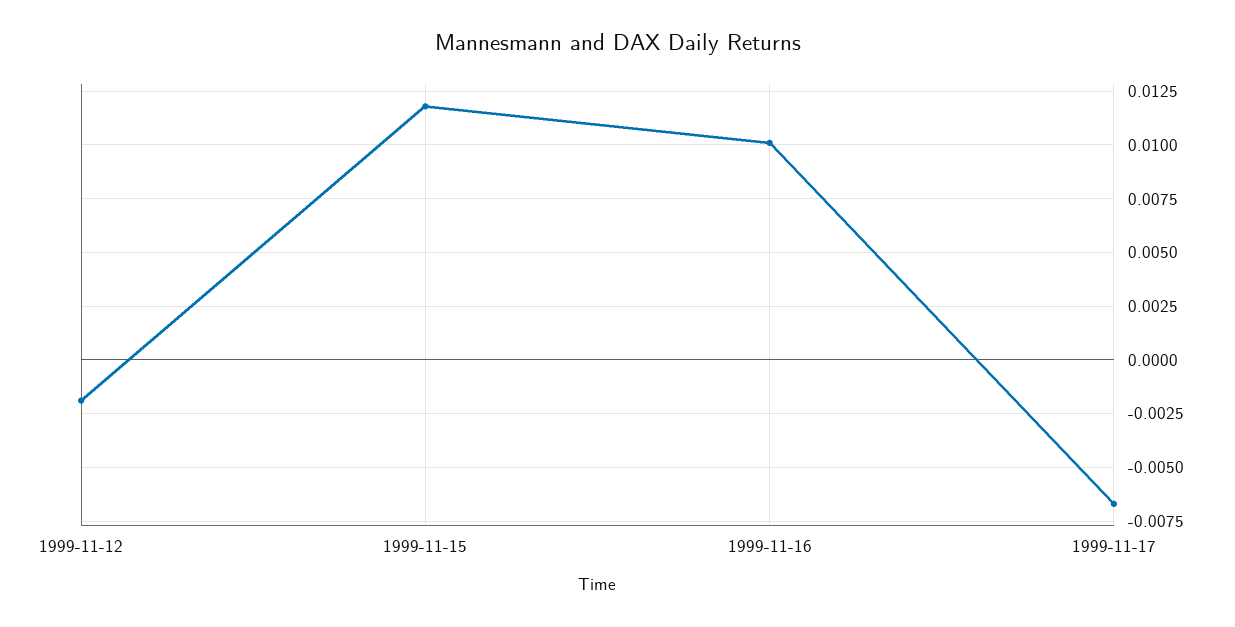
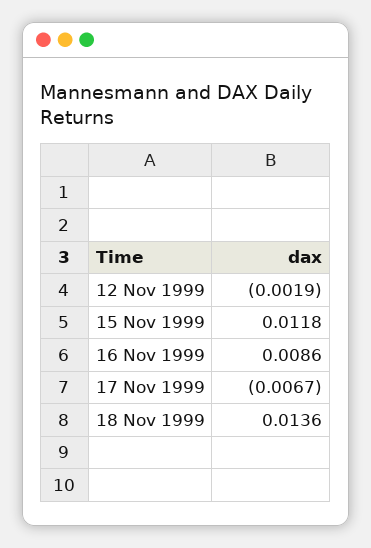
1999-11-16: 0.01 -> 0.0086
18 Nov 1999: none -> 0.0136

